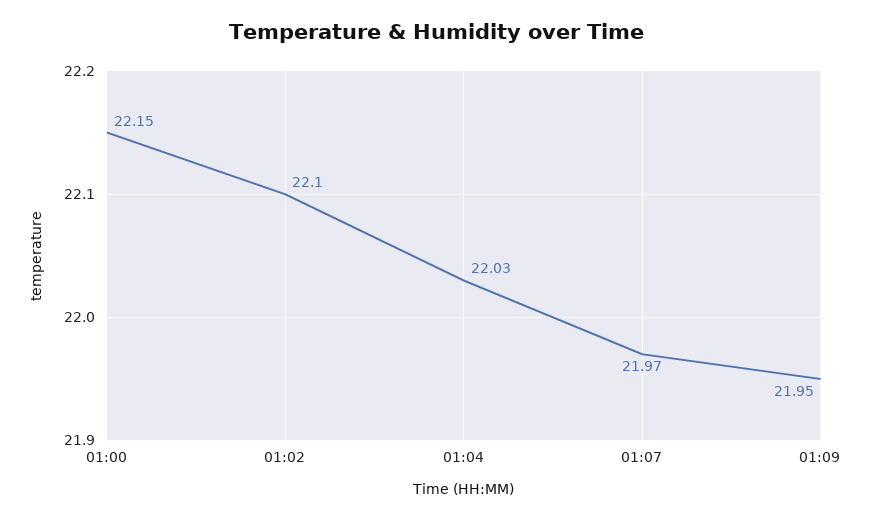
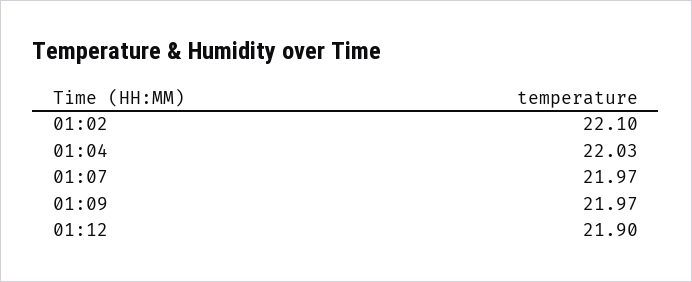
01:00: 22.15 -> none
01:09: 21.95 -> 21.97
01:12: none -> 21.9

